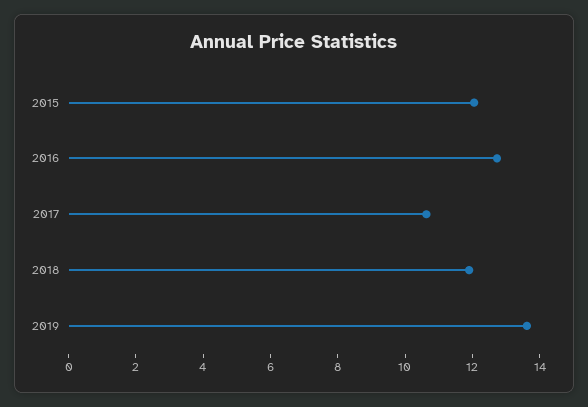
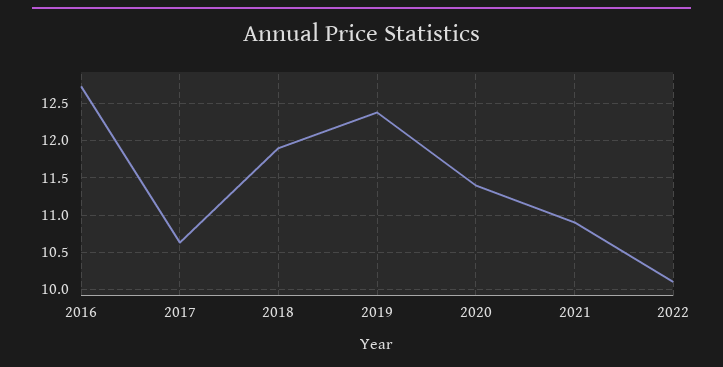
2015: 12 -> none
2019: 13.5 -> 12.4
2020: none -> 11.4
2021: none -> 10.9
2022: none -> 10.1

